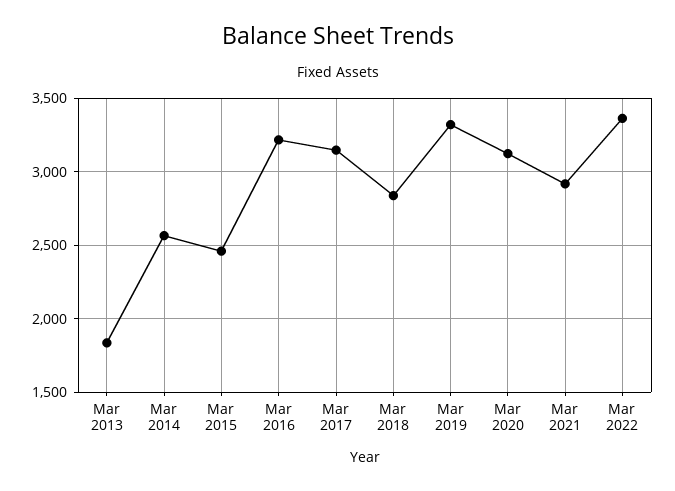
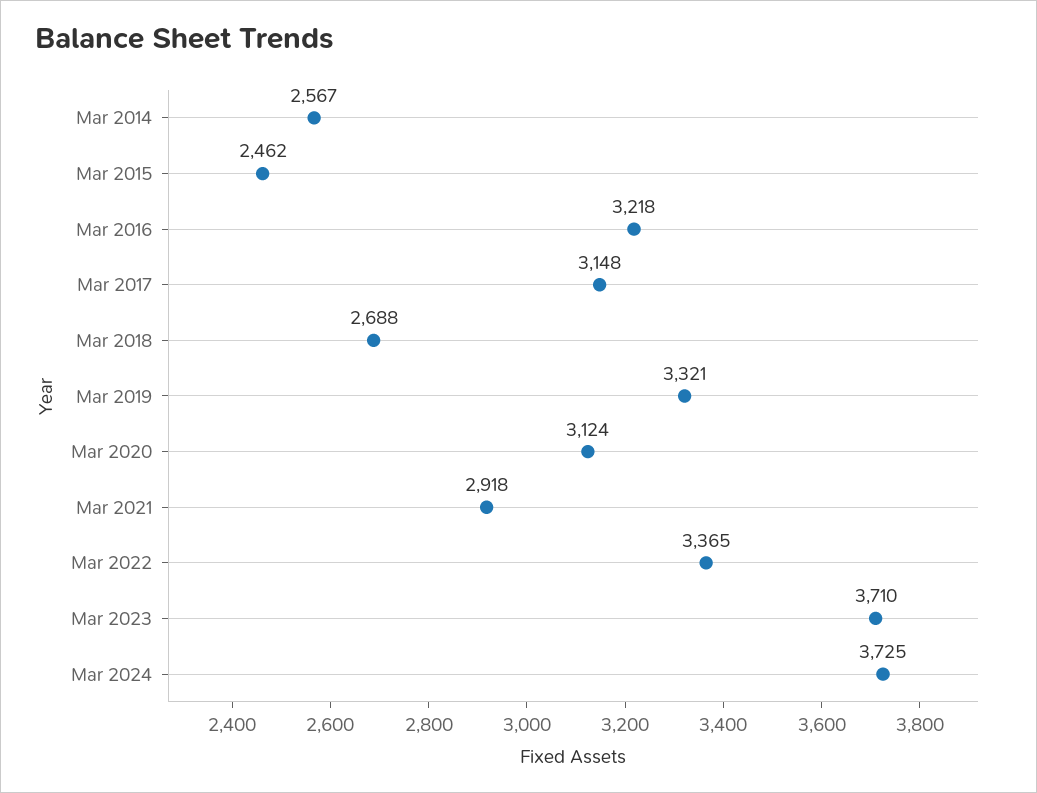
Mar 2013: 1850 -> none
Mar 2018: 2850 -> 2688
Mar 2023: none -> 3710
Mar 2024: none -> 3725

